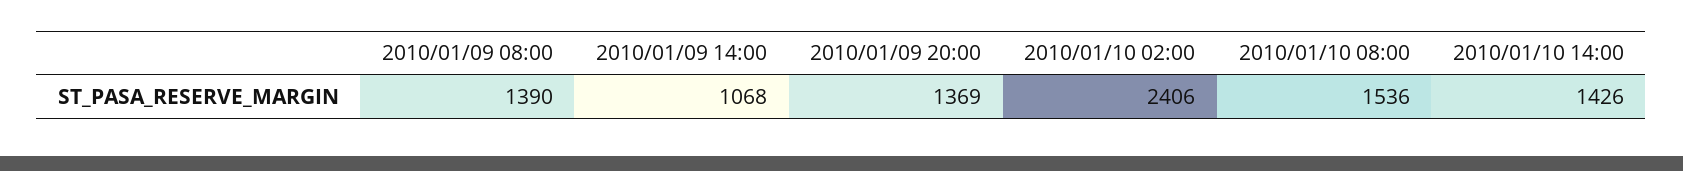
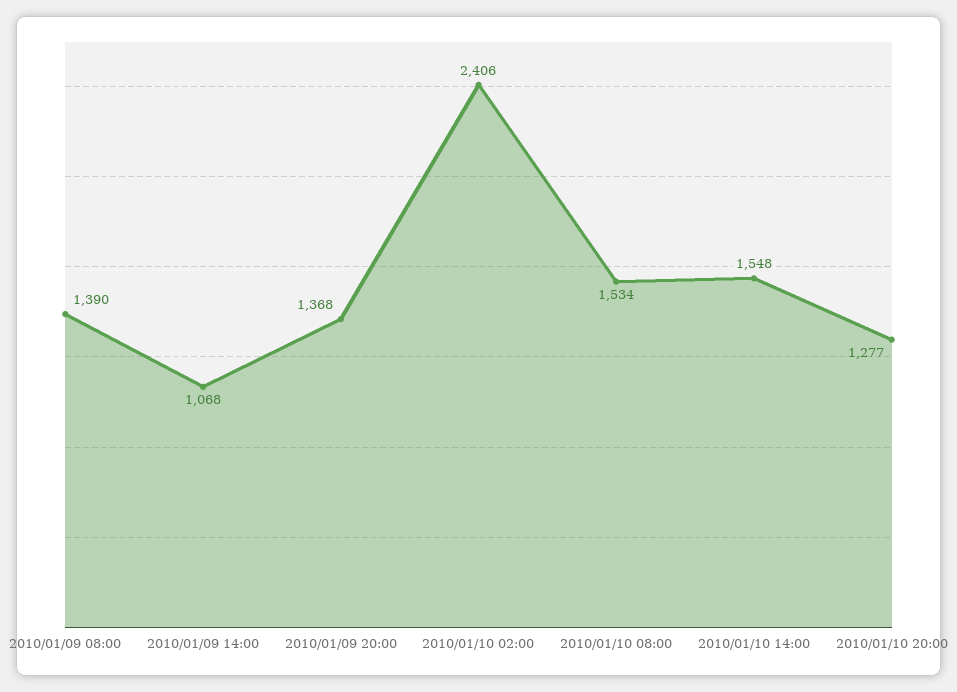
2010/01/09 20:00: 1369 -> 1368
2010/01/10 08:00: 1536 -> 1534
2010/01/10 14:00: 1426 -> 1548
2010/01/10 20:00: none -> 1277

